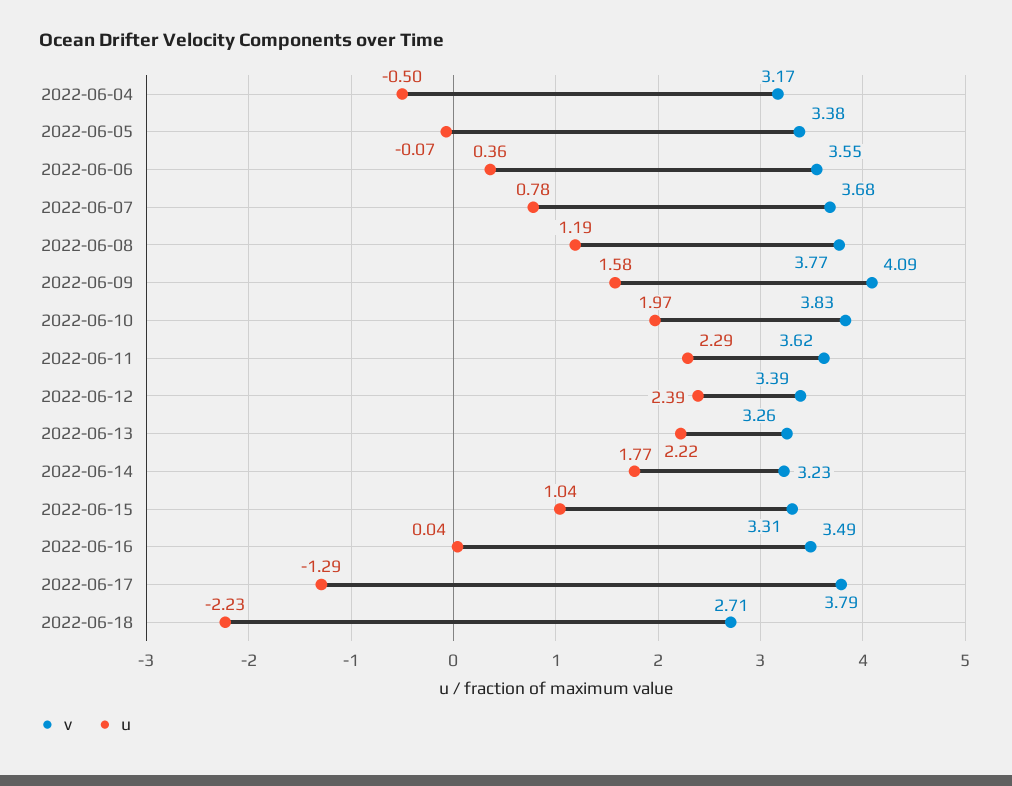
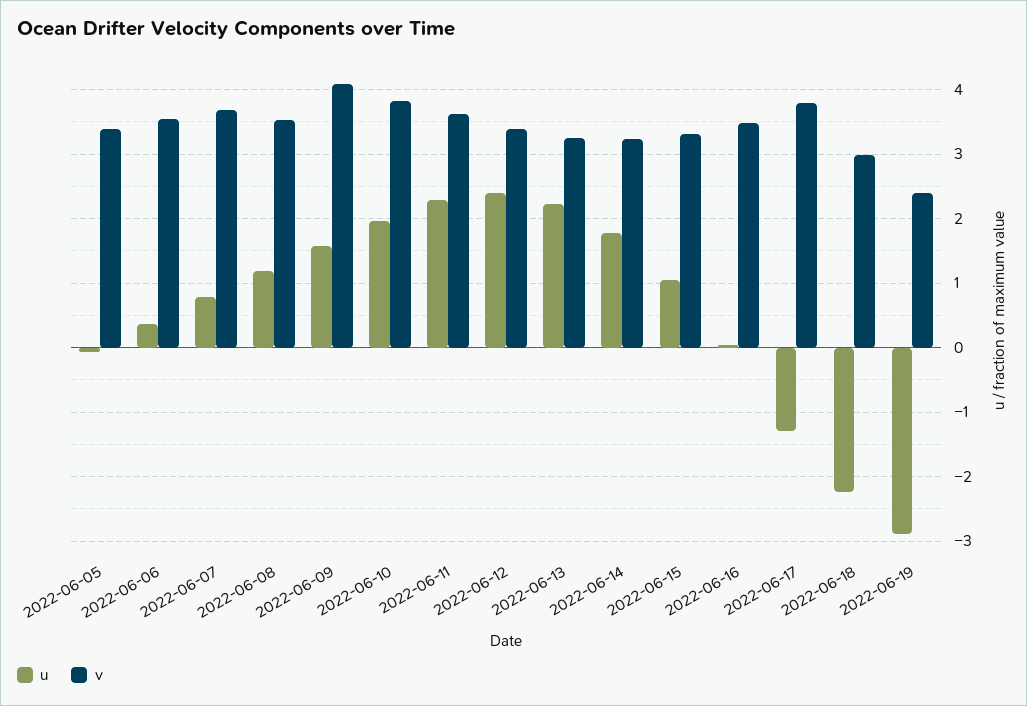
v, 2022-06-04: 3.17 -> none
u, 2022-06-04: -0.5 -> none
v, 2022-06-08: 3.77 -> 3.5
v, 2022-06-18: 2.71 -> 3
u, 2022-06-19: none -> -2.9
v, 2022-06-19: none -> 2.4

